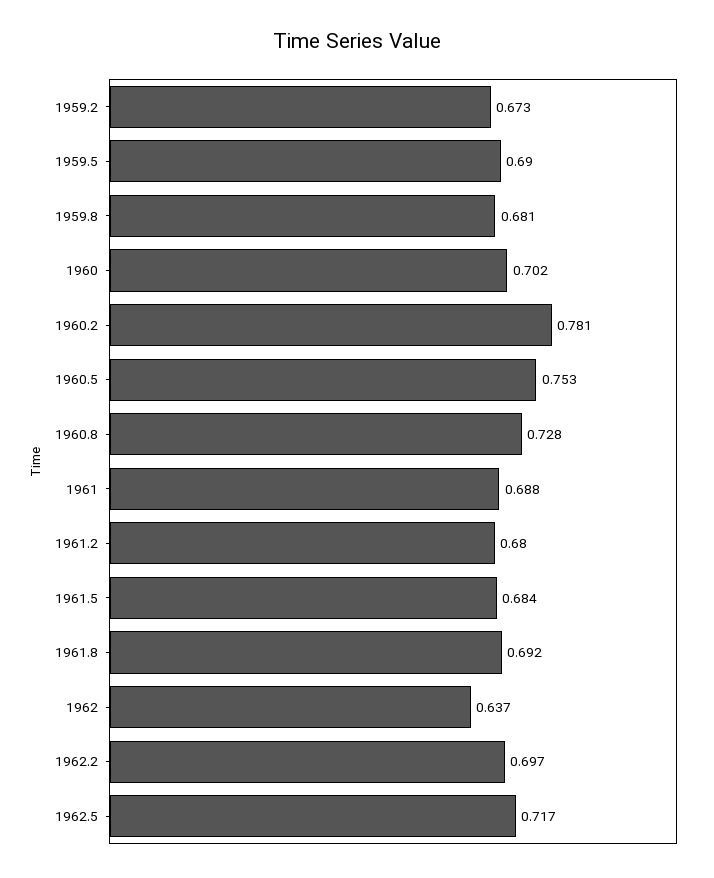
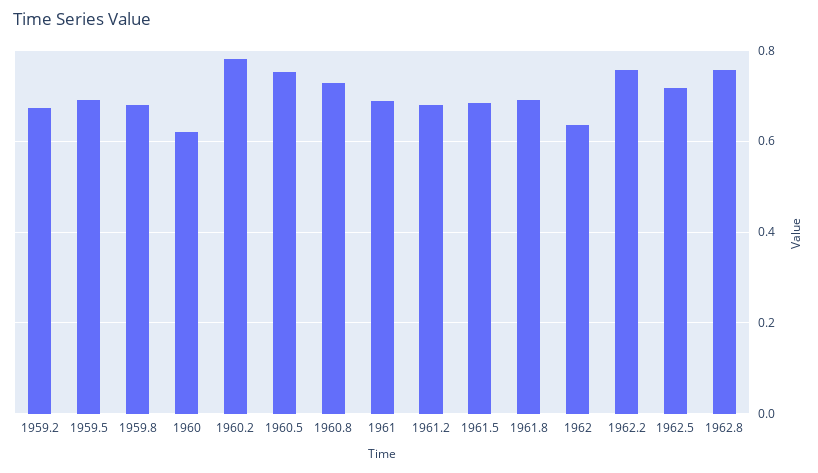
1960: 0.702 -> 0.62
1962.2: 0.697 -> 0.76
1962.8: none -> 0.76

